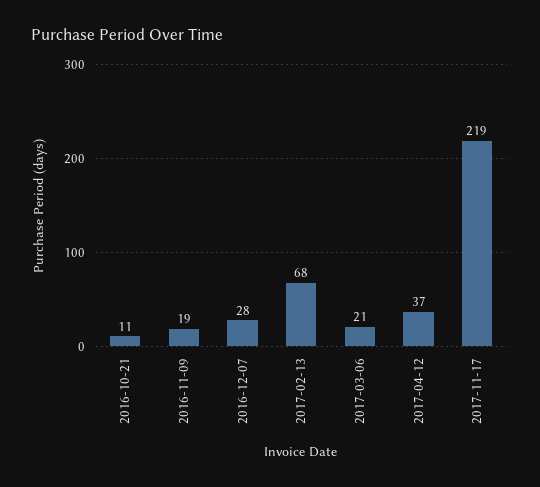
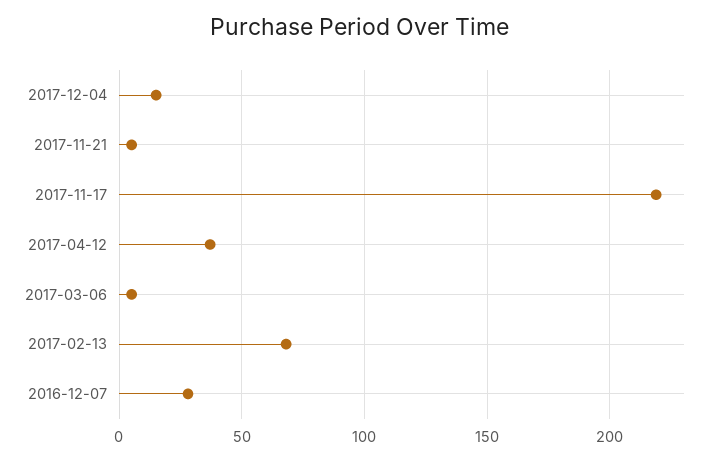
2016-10-21: 11 -> none
2016-11-09: 19 -> none
2017-03-06: 21 -> 5
2017-12-04: none -> 15
2017-11-21: none -> 5

